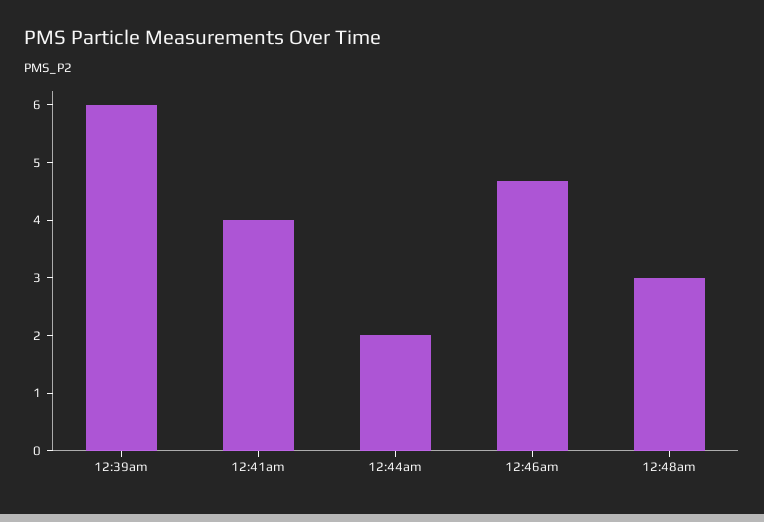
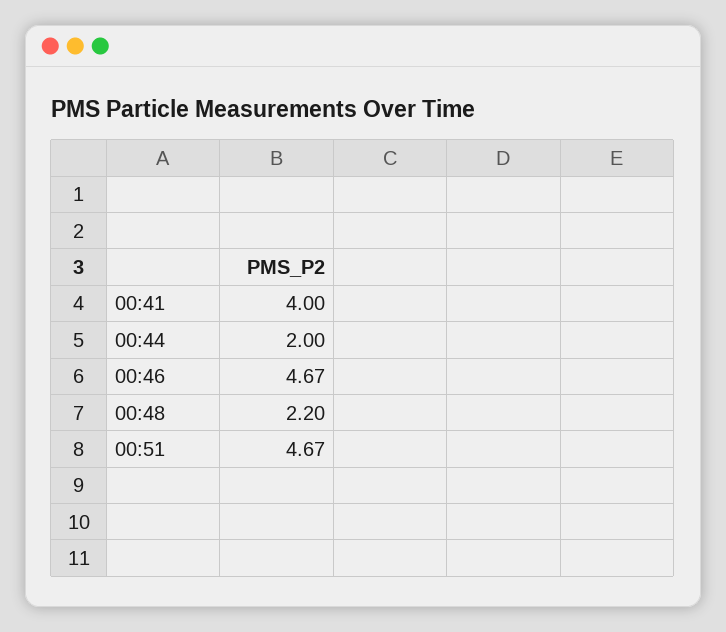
12:39am: 6 -> none
12:48am: 3 -> 2.2
00:51: none -> 4.67

